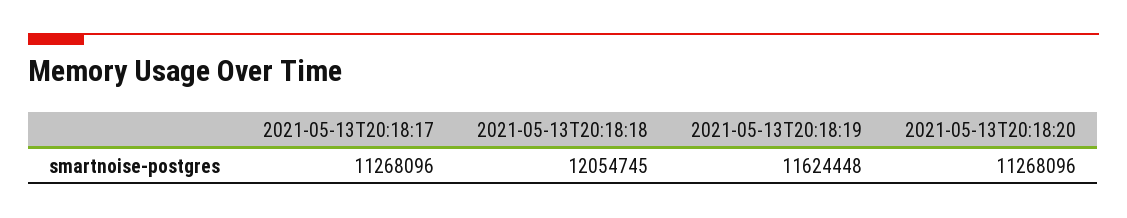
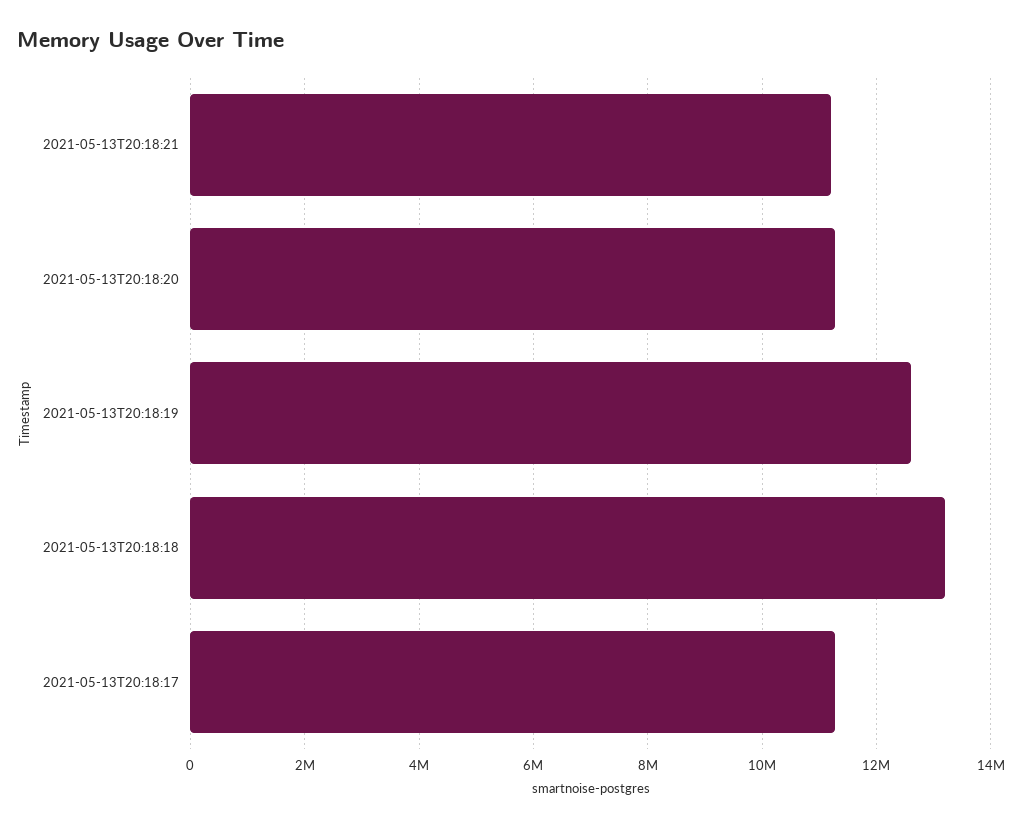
2021-05-13T20:18:18: 12054745 -> 13200000
2021-05-13T20:18:19: 11624448 -> 12600000
2021-05-13T20:18:21: none -> 11200000

